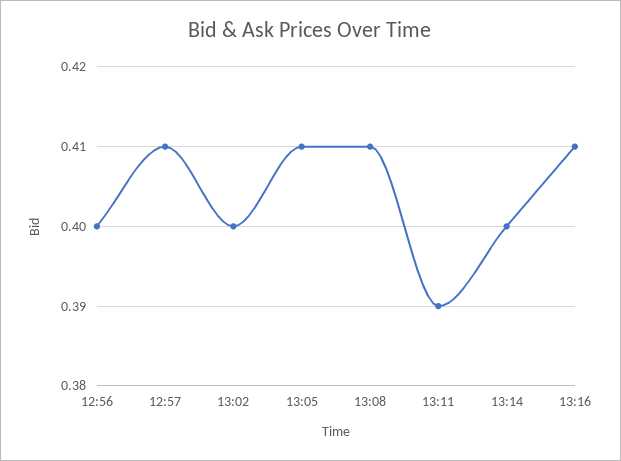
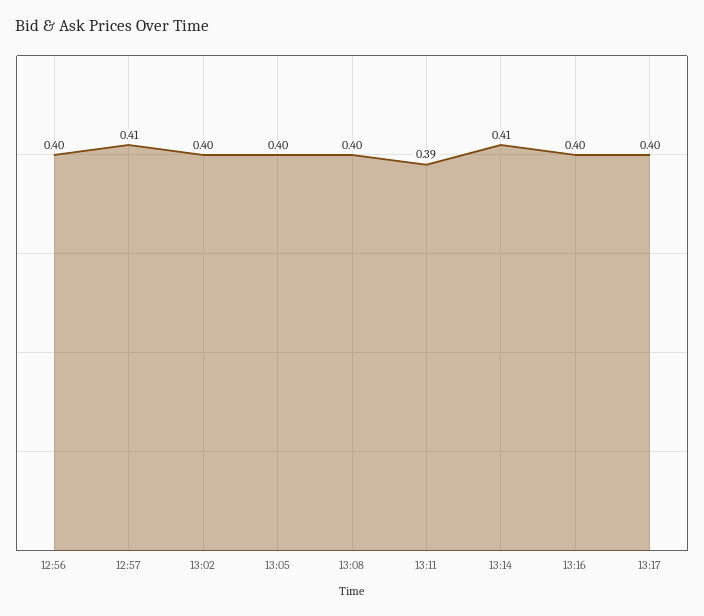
13:05: 0.41 -> 0.4
13:08: 0.41 -> 0.4
13:14: 0.4 -> 0.41
13:16: 0.41 -> 0.4
13:17: none -> 0.4

